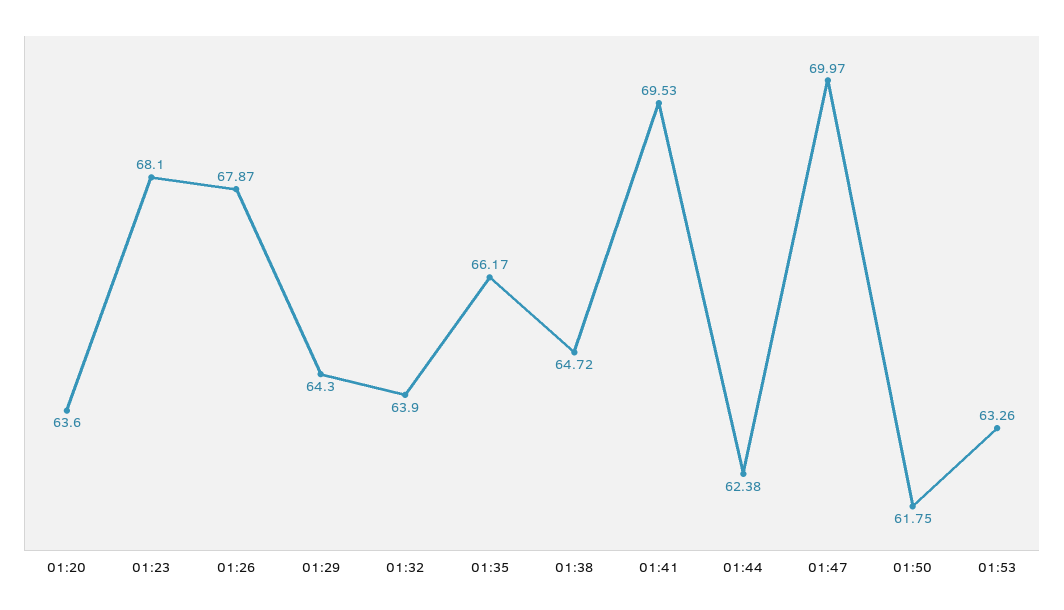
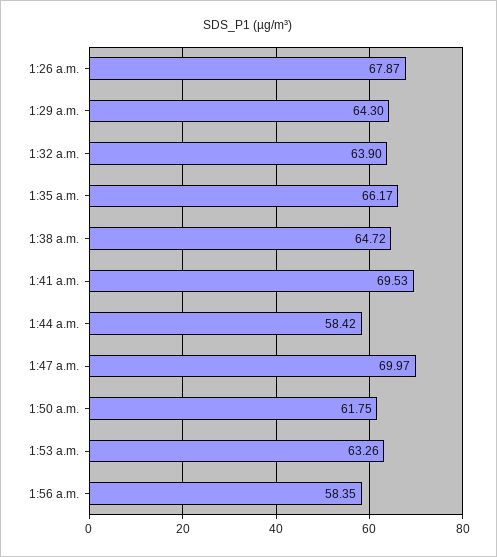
01:20: 63.6 -> none
01:23: 68.1 -> none
01:44: 62.38 -> 58.42
1:56 a.m.: none -> 58.35

